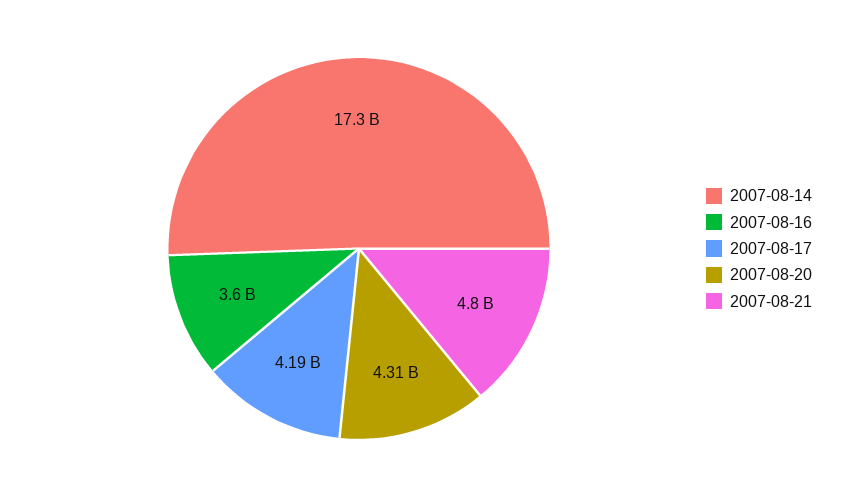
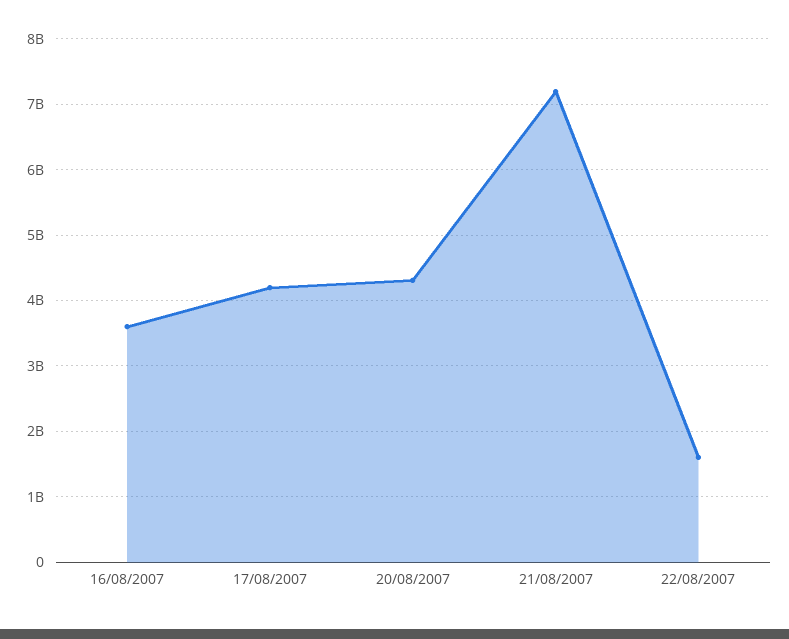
2007-08-14: 17300000000 -> none
2007-08-21: 4800000000 -> 7200000000
22/08/2007: none -> 1600000000

